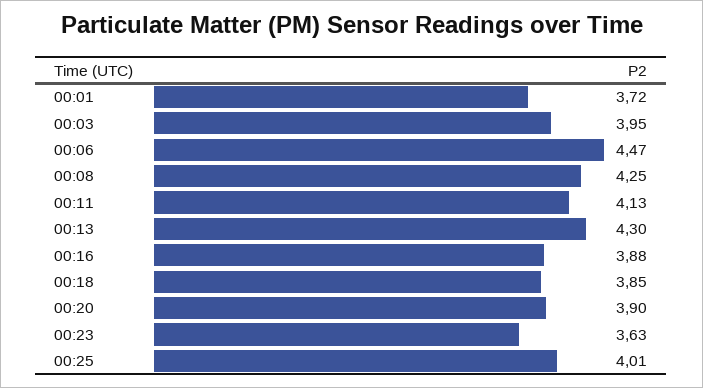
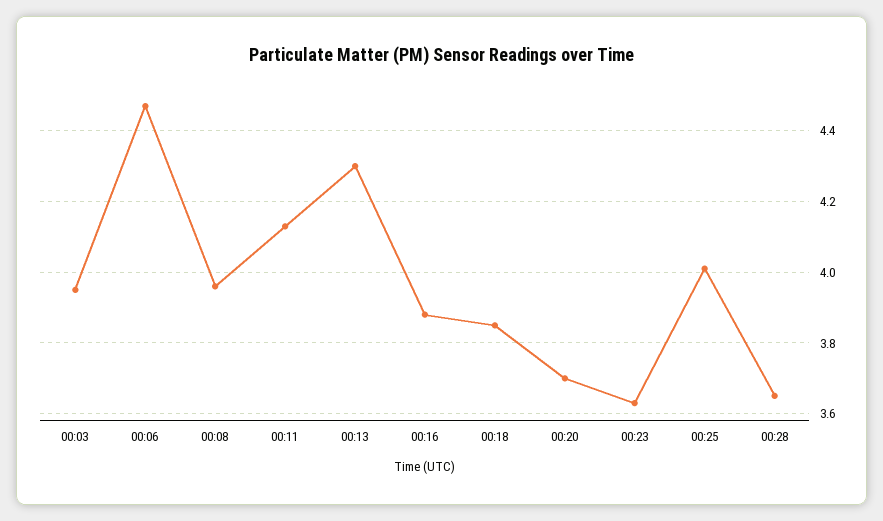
00:01: 3.72 -> none
00:08: 4.25 -> 3.95
00:20: 3.9 -> 3.7
00:28: none -> 3.65

